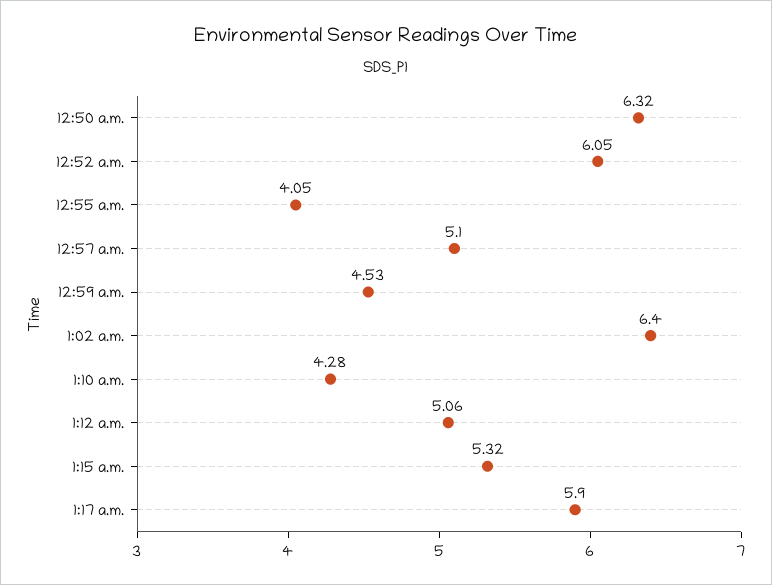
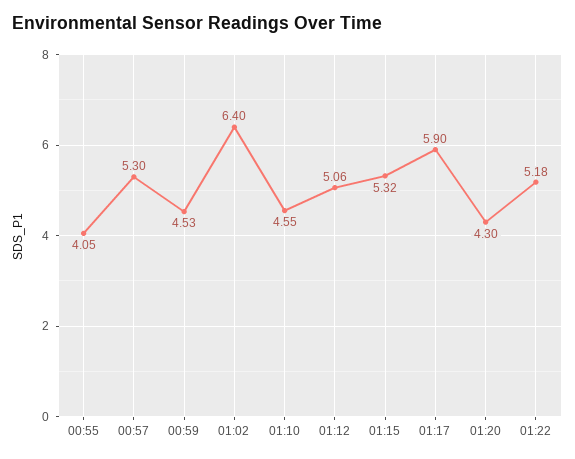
12:50 a.m.: 6.32 -> none
12:52 a.m.: 6.05 -> none
12:57 a.m.: 5.1 -> 5.3
1:10 a.m.: 4.28 -> 4.55
01:20: none -> 4.3
01:22: none -> 5.18

